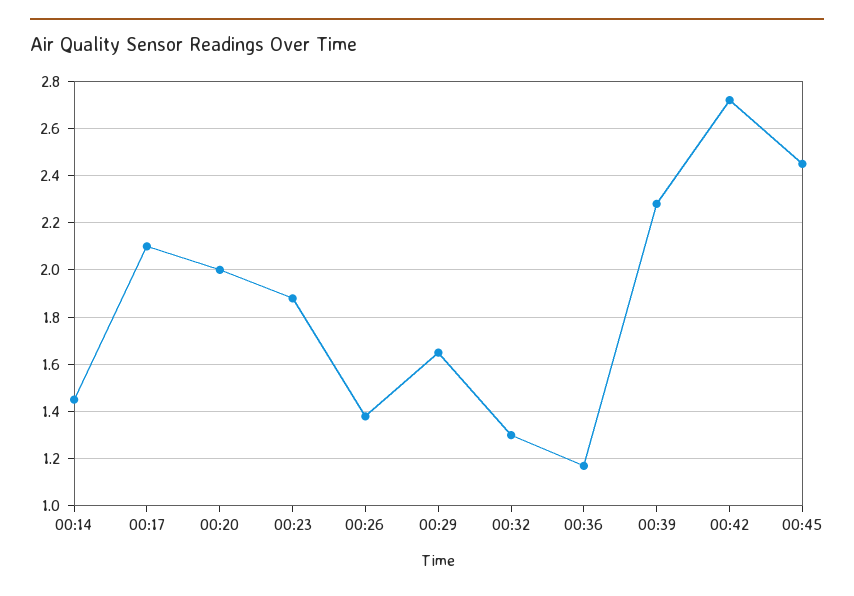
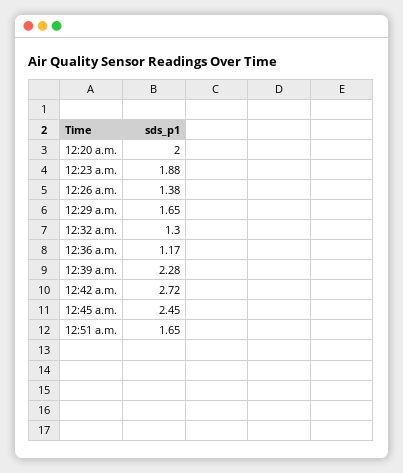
00:14: 1.45 -> none
00:17: 2.1 -> none
12:51 a.m.: none -> 1.65

